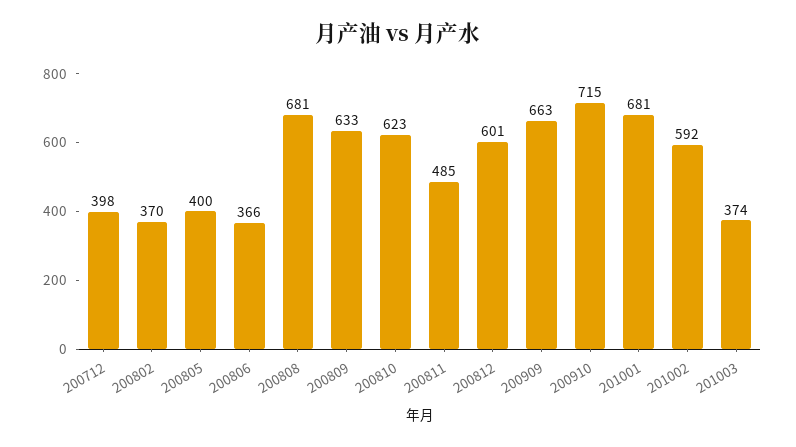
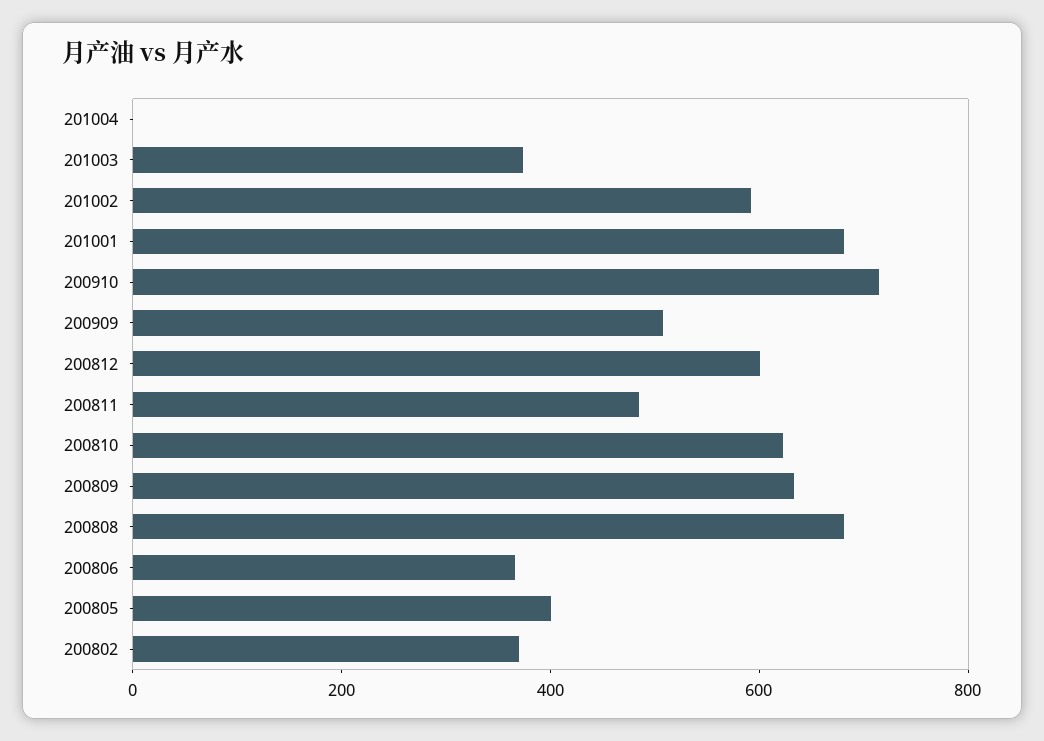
200712: 398 -> none
200909: 663 -> 500
201004: none -> 0

